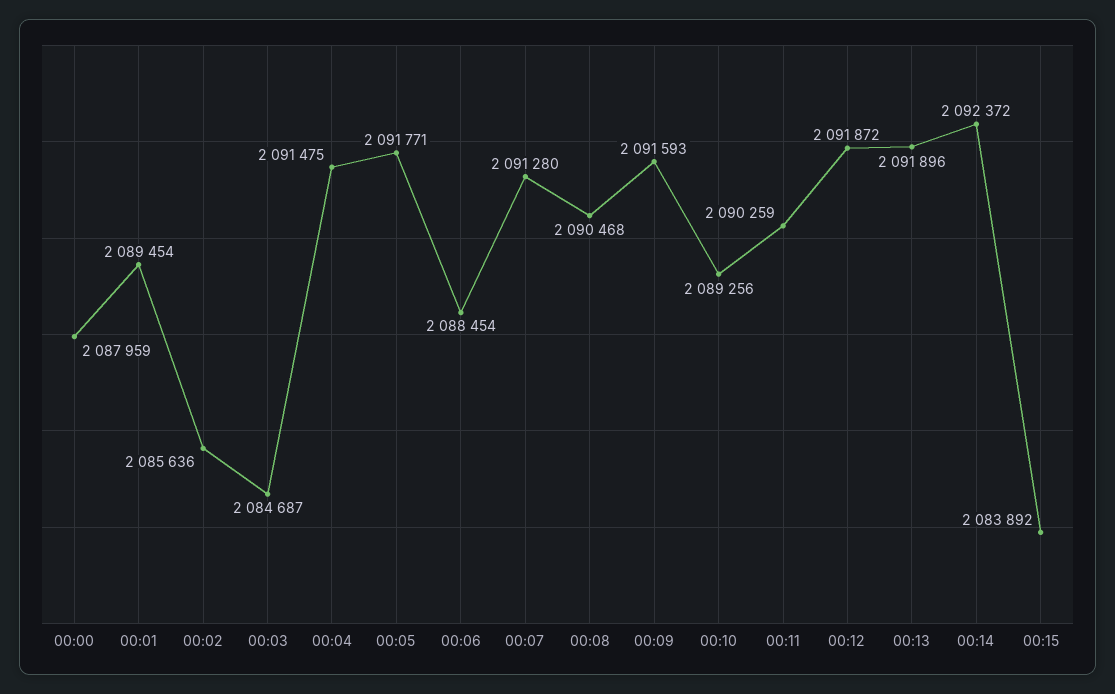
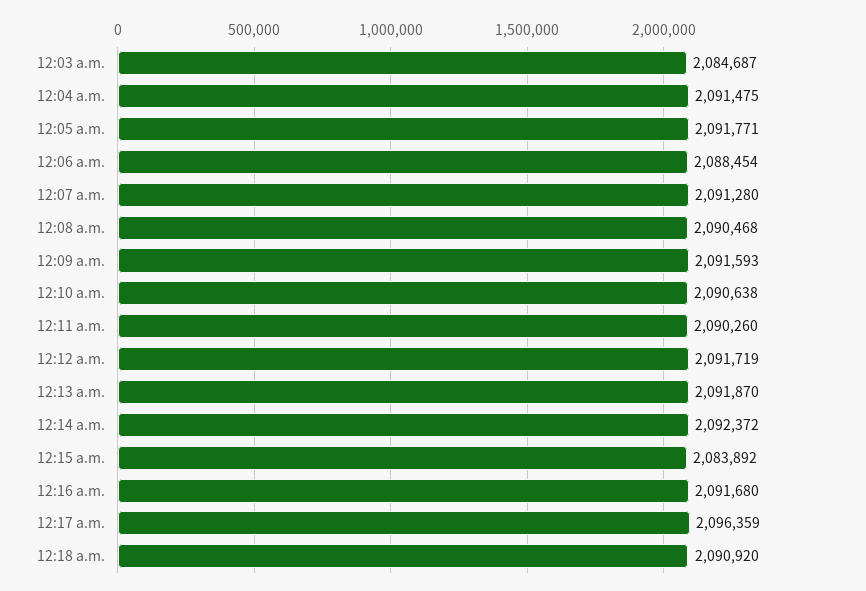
00:00: 2087959 -> none
00:01: 2089454 -> none
00:02: 2085636 -> none
00:10: 2089256 -> 2090638
00:11: 2090259 -> 2090260
00:12: 2091872 -> 2091719
00:13: 2091896 -> 2091870
12:16 a.m.: none -> 2091680
12:17 a.m.: none -> 2096359
12:18 a.m.: none -> 2090920

